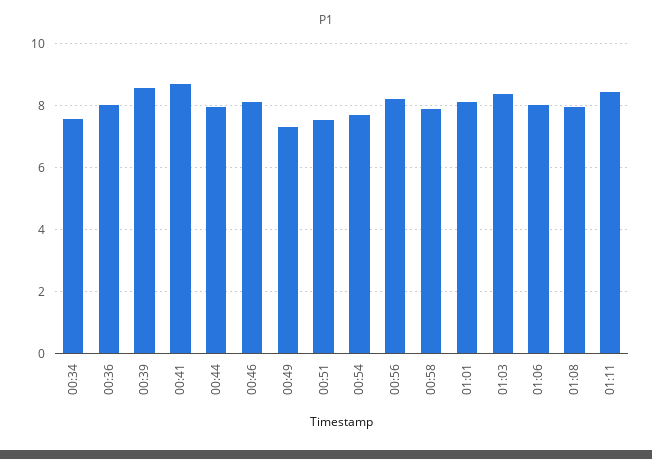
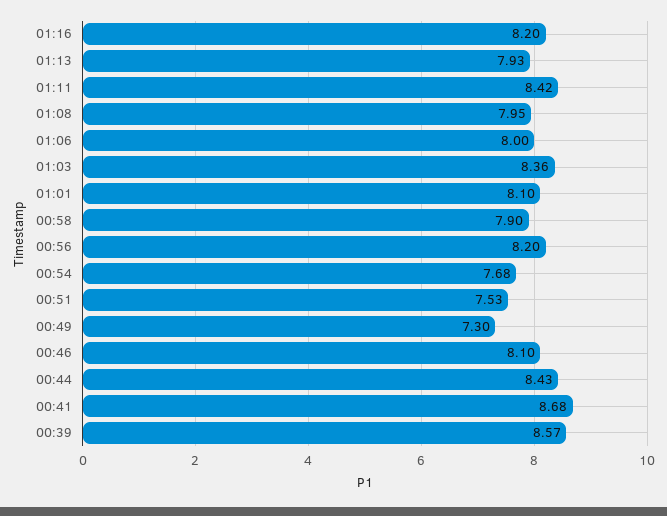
00:34: 7.6 -> none
00:36: 8 -> none
00:44: 8 -> 8.43
01:16: none -> 8.2
01:13: none -> 7.93

